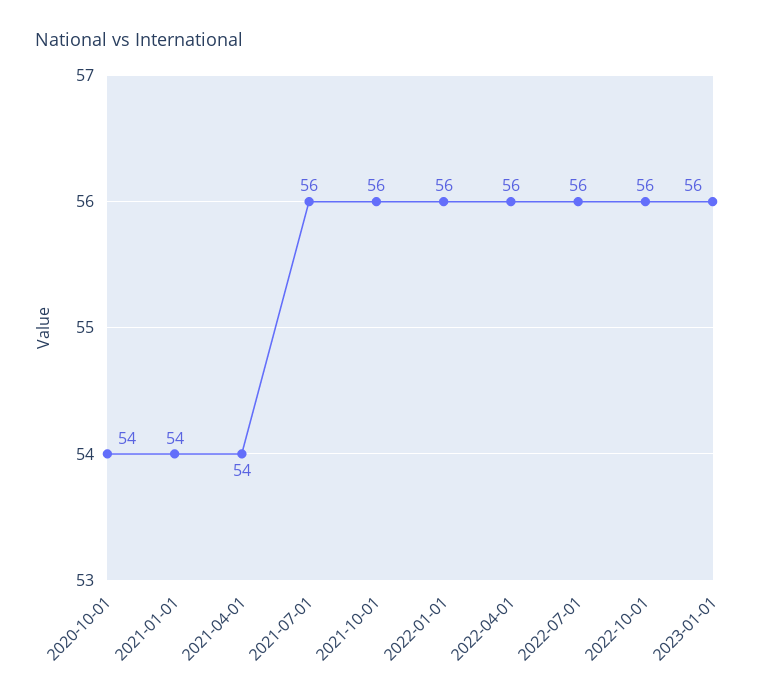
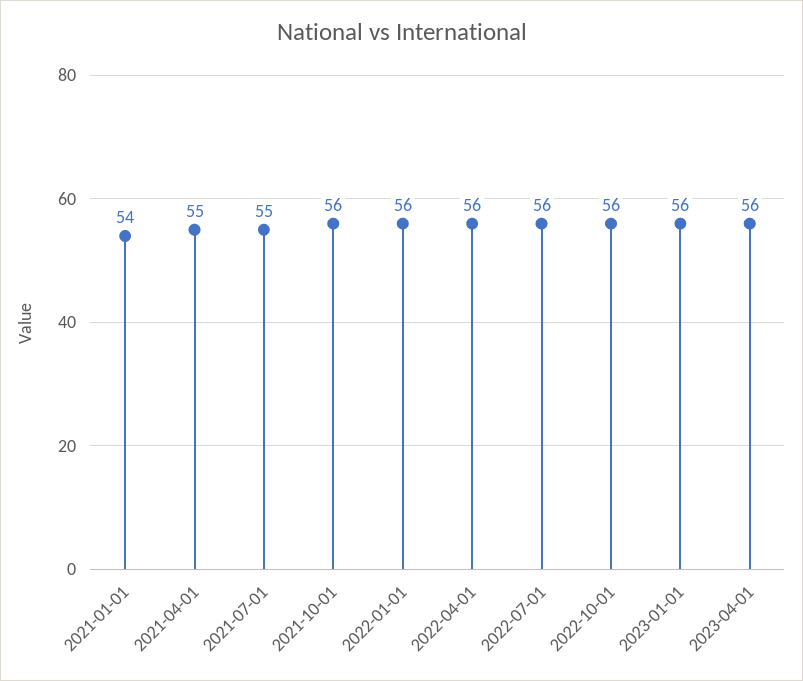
2020-10-01: 54 -> none
2021-04-01: 54 -> 55
2021-07-01: 56 -> 55
2023-04-01: none -> 56

